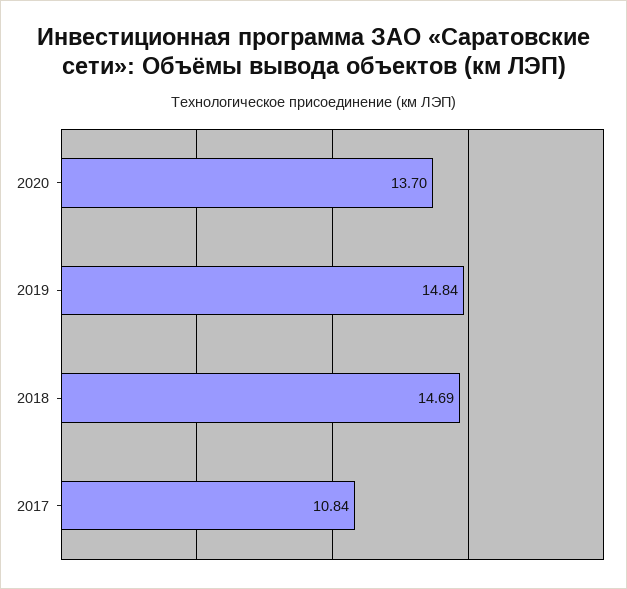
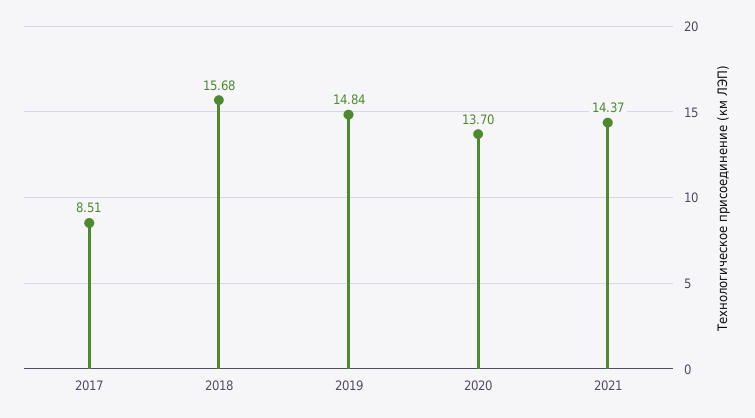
2018: 14.69 -> 15.68
2017: 10.84 -> 8.51
2021: none -> 14.37

